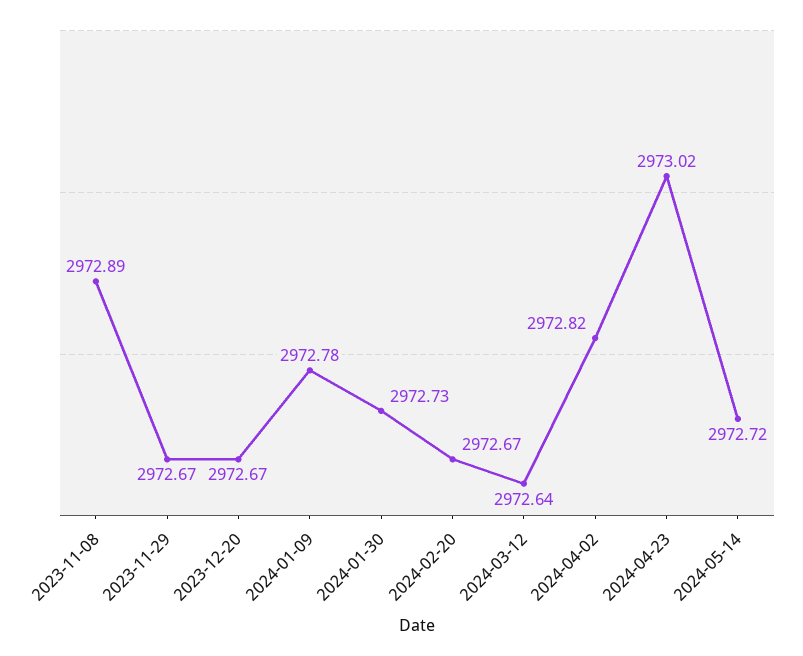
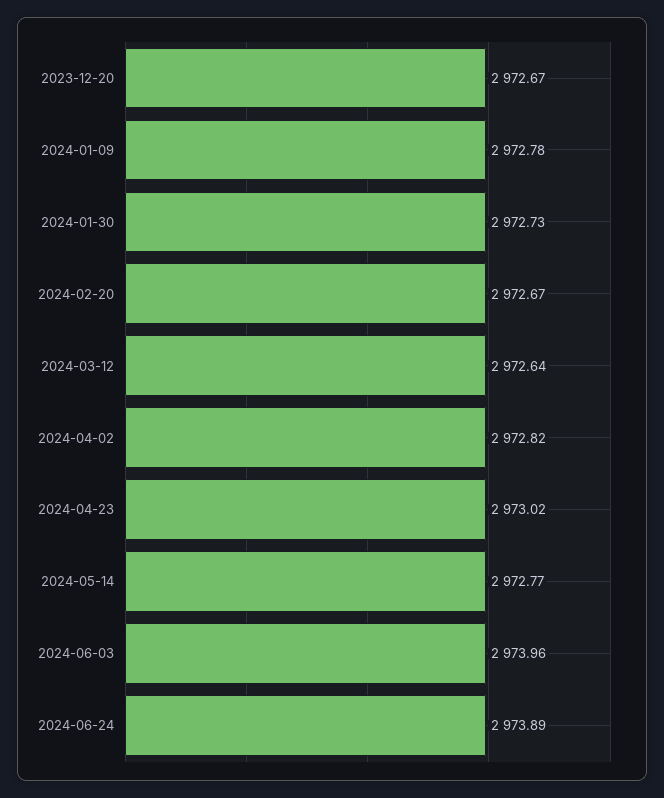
2023-11-08: 2972.89 -> none
2023-11-29: 2972.67 -> none
2024-05-14: 2972.72 -> 2972.77
2024-06-03: none -> 2973.96
2024-06-24: none -> 2973.89

